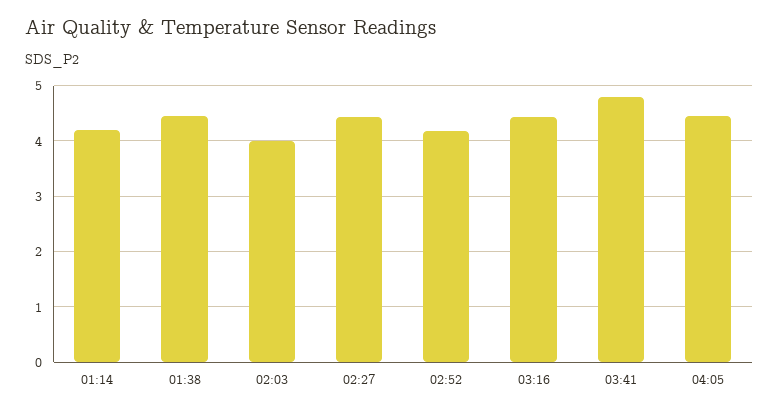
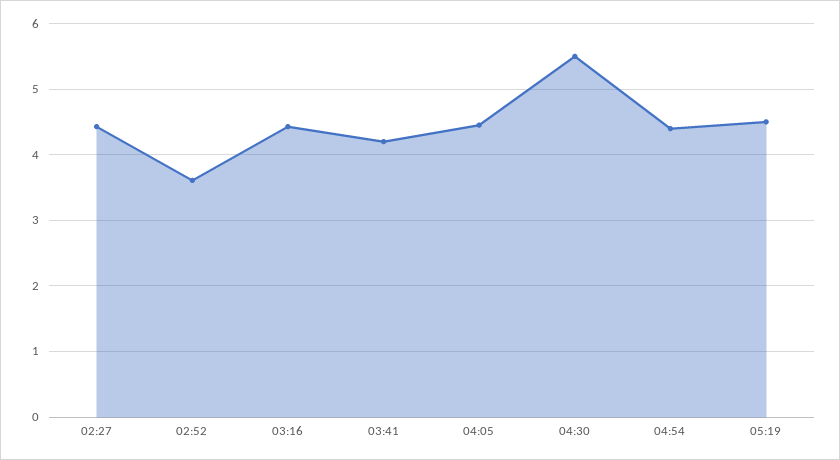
01:14: 4.2 -> none
01:38: 4.4 -> none
02:03: 4 -> none
02:52: 4.2 -> 3.6
03:41: 4.8 -> 4.2
04:30: none -> 5.5
04:54: none -> 4.4
05:19: none -> 4.5

